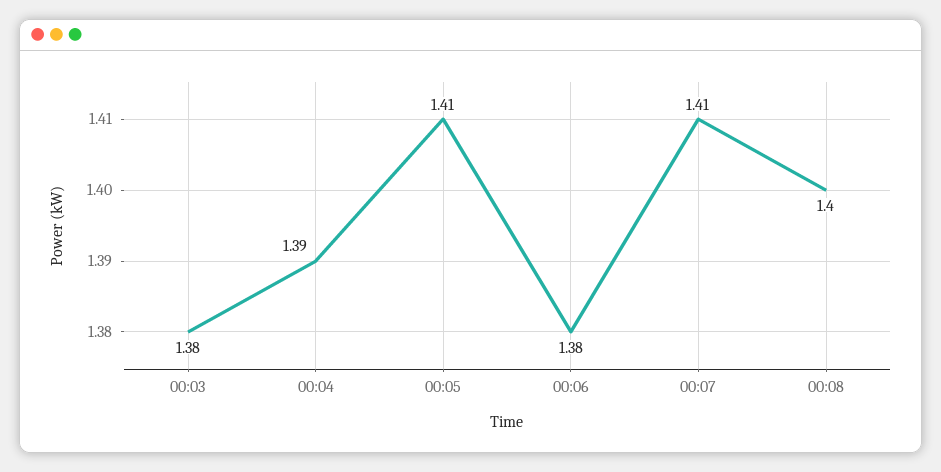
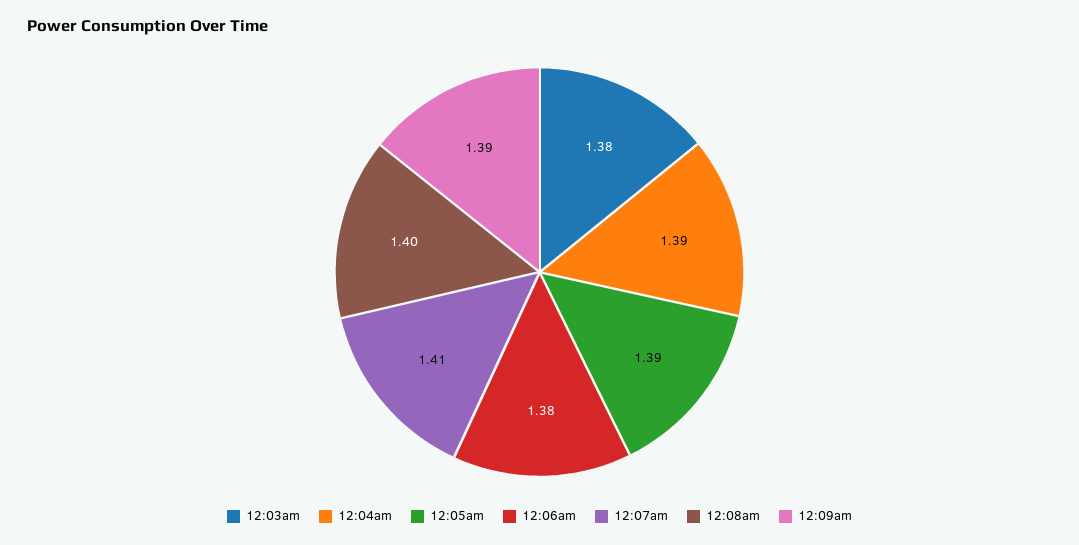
00:05: 1.41 -> 1.39
12:09am: none -> 1.39

